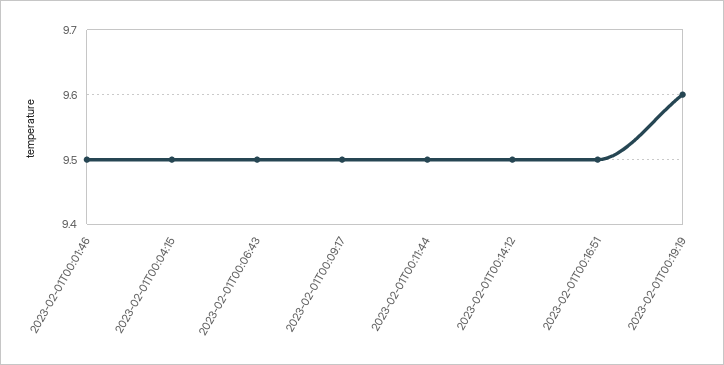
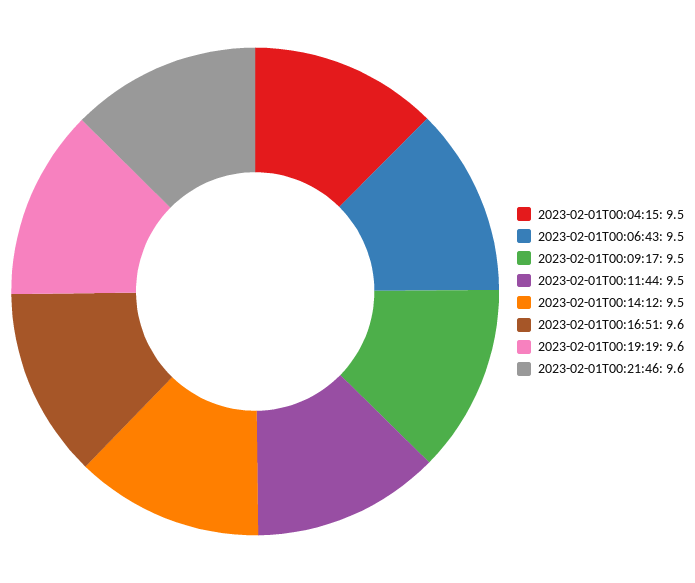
2023-02-01T00:01:46: 9.5 -> none
2023-02-01T00:16:51: 9.5 -> 9.6
2023-02-01T00:21:46: none -> 9.6

